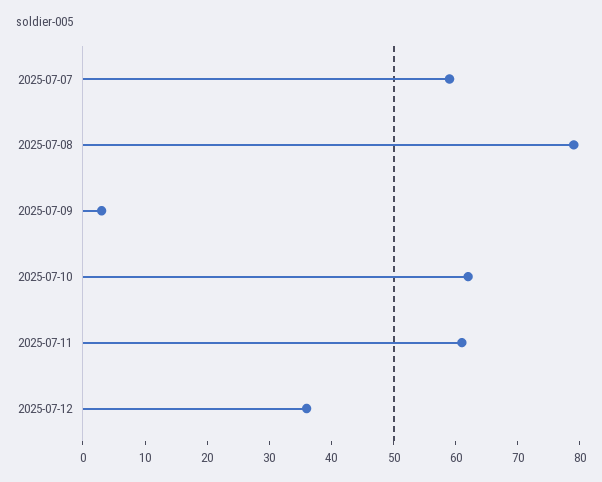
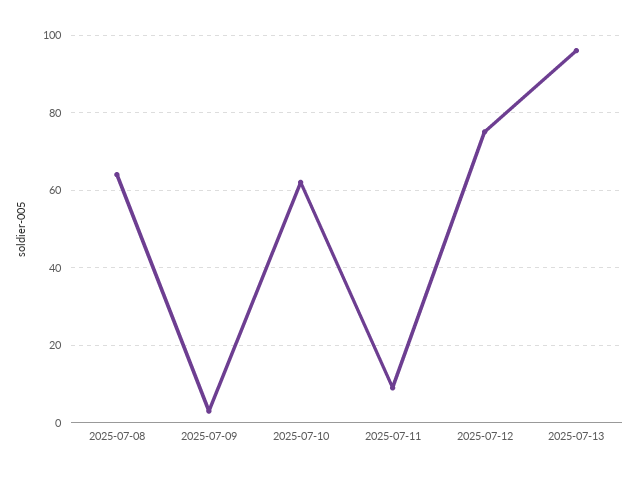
2025-07-07: 60 -> none
2025-07-08: 80 -> 65
2025-07-11: 60 -> 10
2025-07-12: 35 -> 75
2025-07-13: none -> 95

